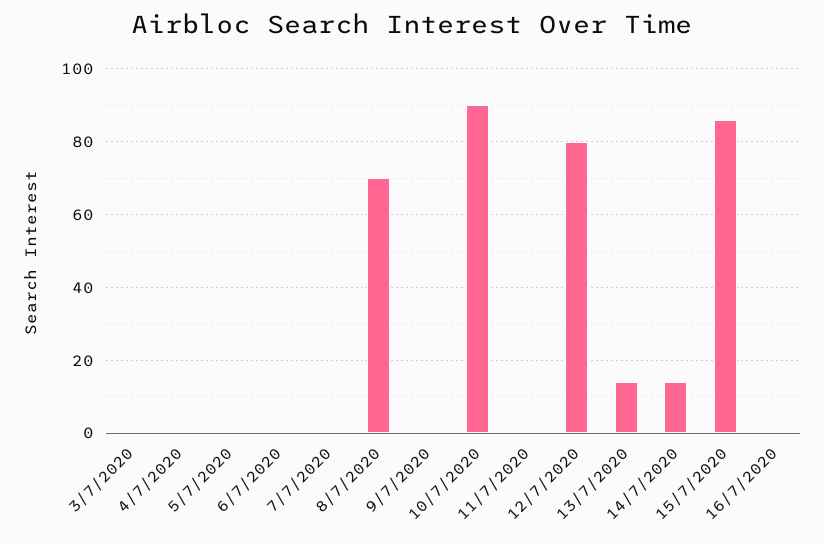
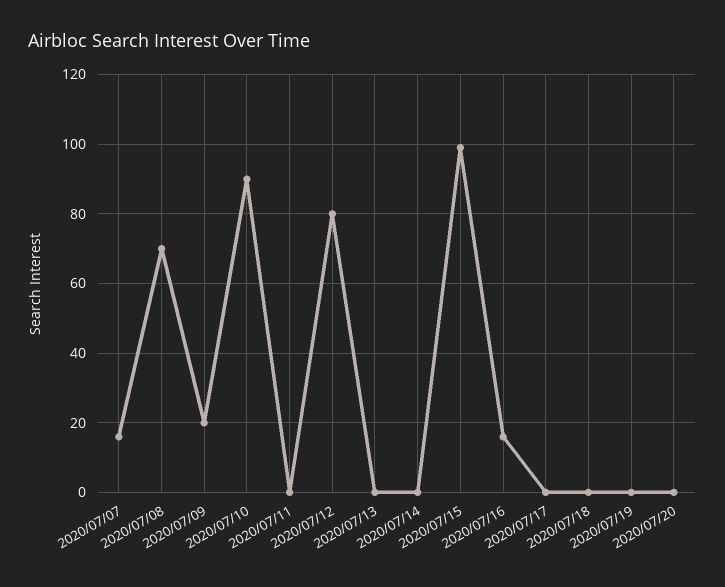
3/7/2020: 0 -> none
4/7/2020: 0 -> none
5/7/2020: 0 -> none
6/7/2020: 0 -> none
7/7/2020: 0 -> 15
9/7/2020: 0 -> 20
13/7/2020: 15 -> 0
14/7/2020: 15 -> 0
15/7/2020: 85 -> 100
16/7/2020: 0 -> 15
2020/07/17: none -> 0
2020/07/18: none -> 0
2020/07/19: none -> 0
2020/07/20: none -> 0

